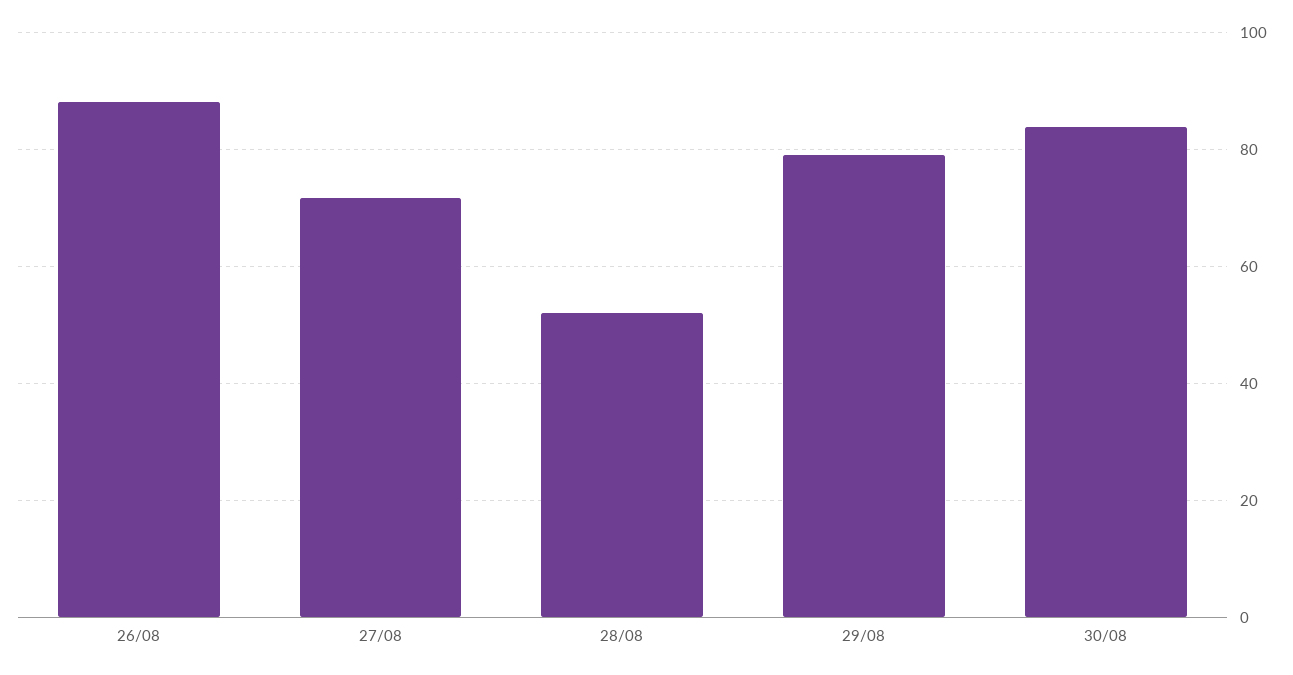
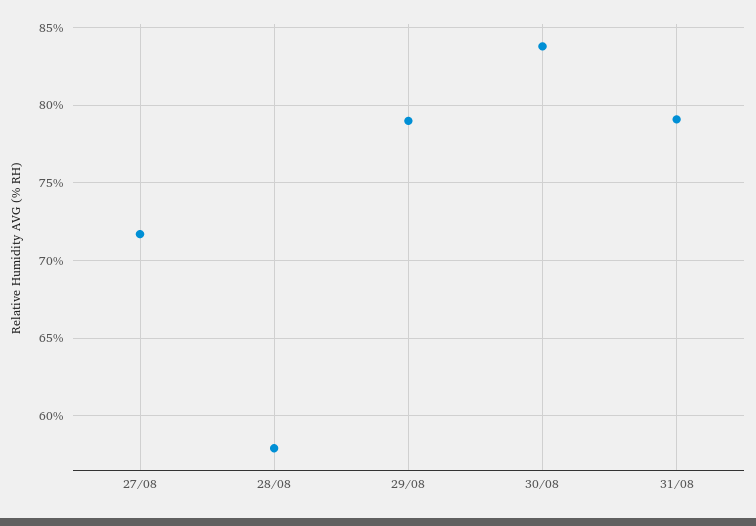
26/08: 88 -> none
28/08: 52 -> 58
31/08: none -> 79

